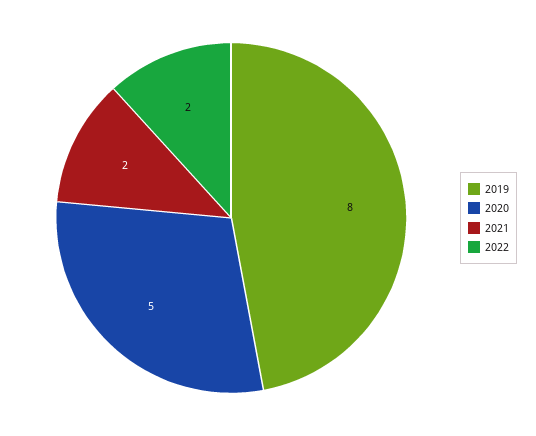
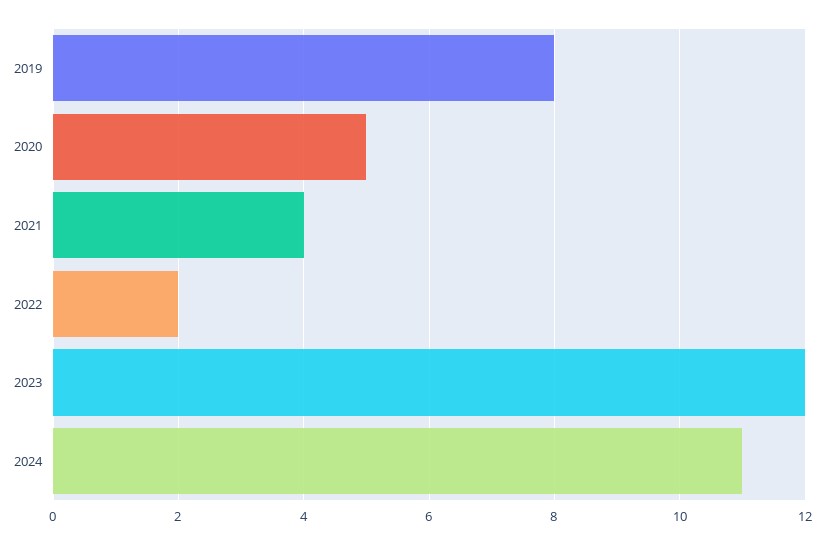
2021: 2 -> 4
2023: none -> 12
2024: none -> 11

